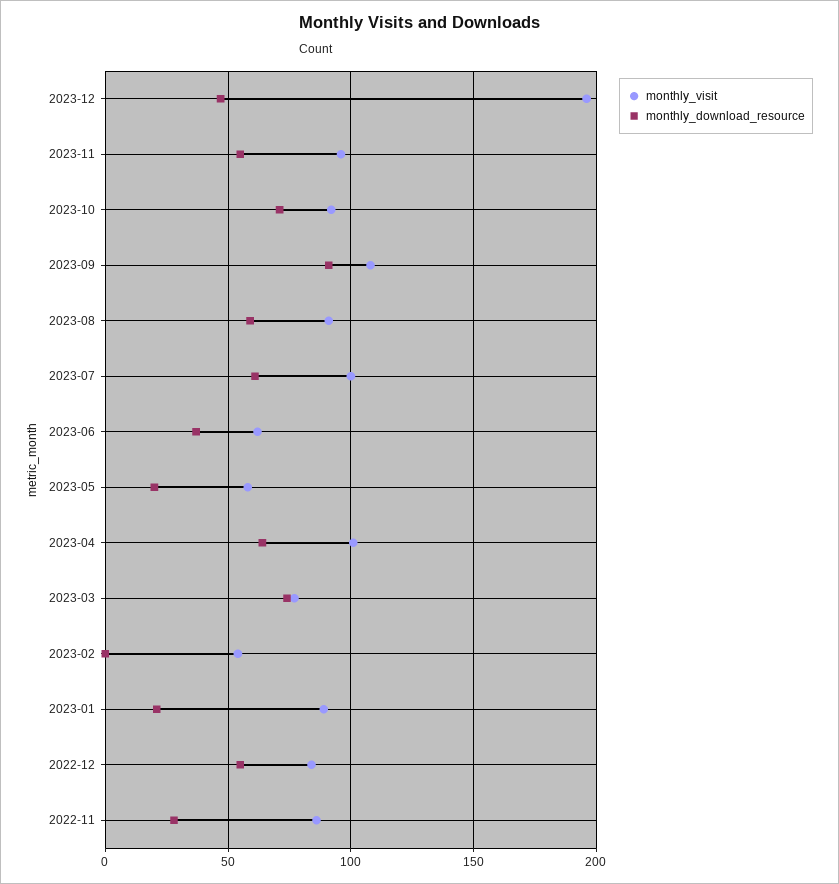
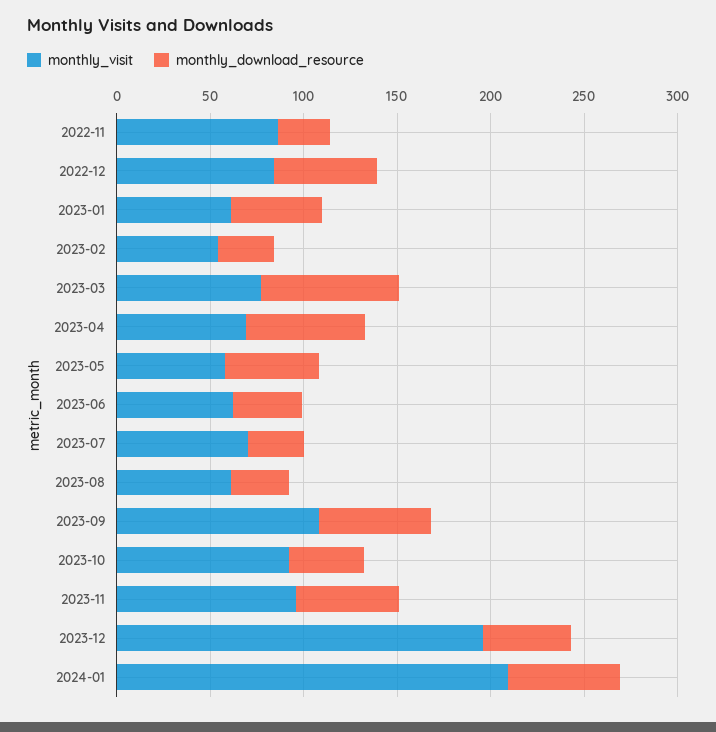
monthly_download_resource, 2023-10: 70 -> 40
monthly_download_resource, 2023-09: 90 -> 60
monthly_visit, 2023-08: 90 -> 60
monthly_download_resource, 2023-08: 60 -> 30
monthly_visit, 2023-07: 100 -> 70
monthly_download_resource, 2023-07: 60 -> 30
monthly_download_resource, 2023-05: 20 -> 50
monthly_visit, 2023-04: 100 -> 70
monthly_download_resource, 2023-02: 0 -> 30
monthly_visit, 2023-01: 90 -> 60
monthly_download_resource, 2023-01: 20 -> 50
monthly_visit, 2024-01: none -> 210
monthly_download_resource, 2024-01: none -> 60

